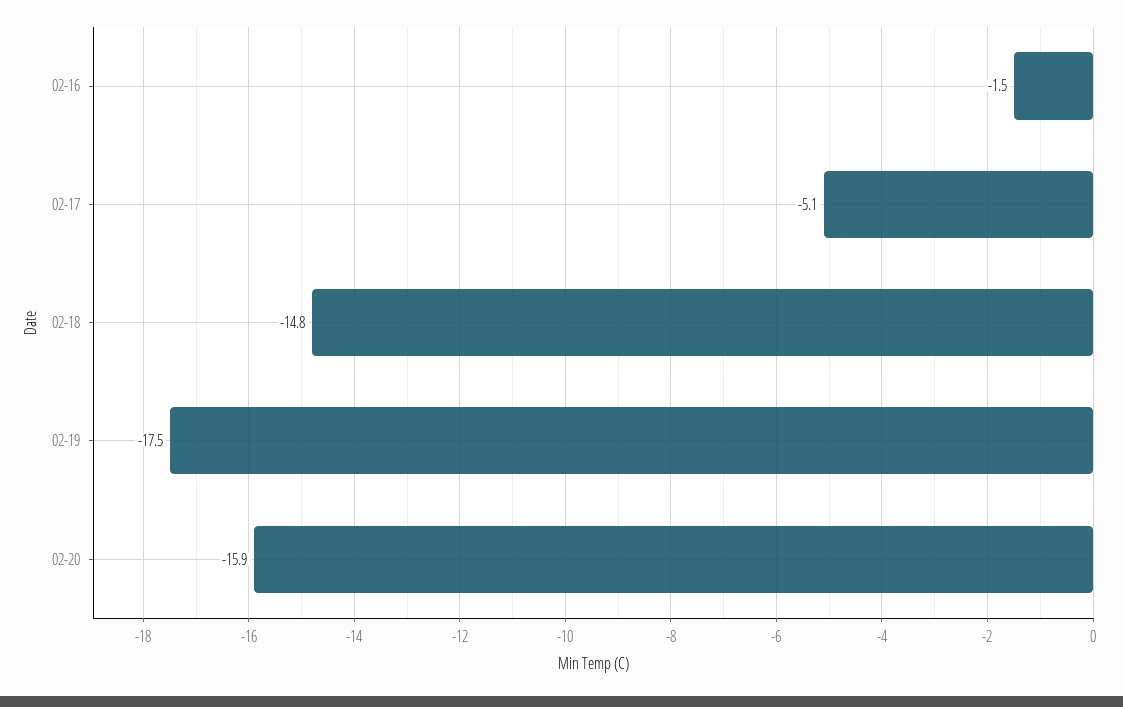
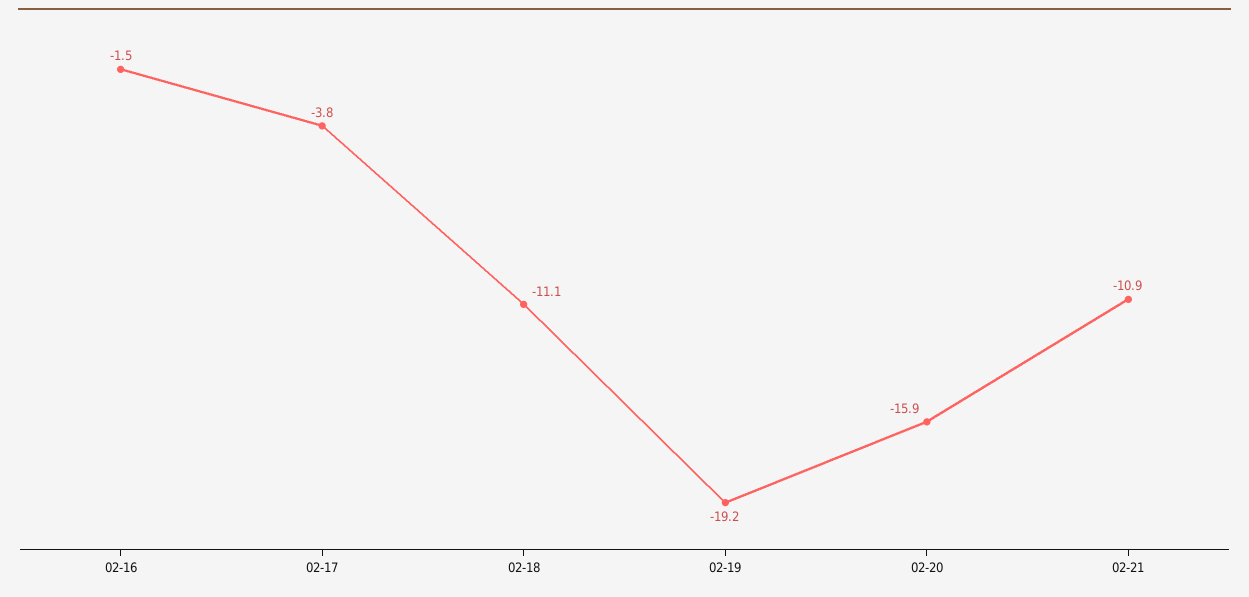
02-17: -5.1 -> -3.8
02-18: -14.8 -> -11.1
02-19: -17.5 -> -19.2
02-21: none -> -10.9

